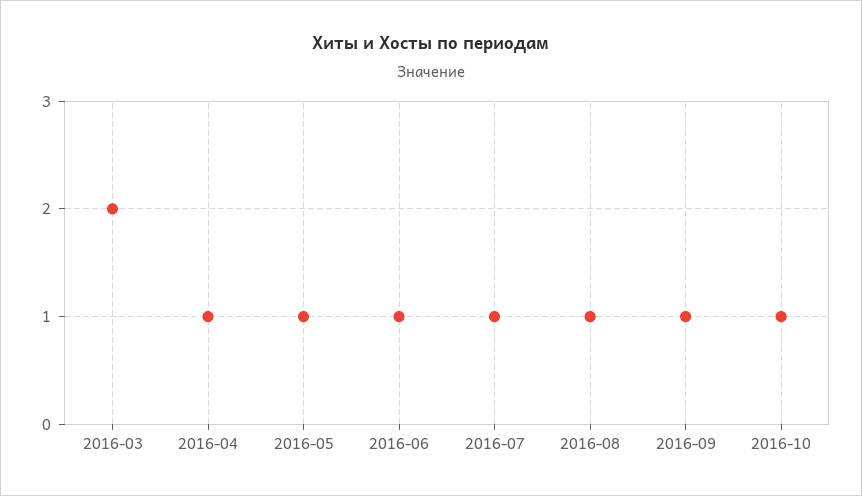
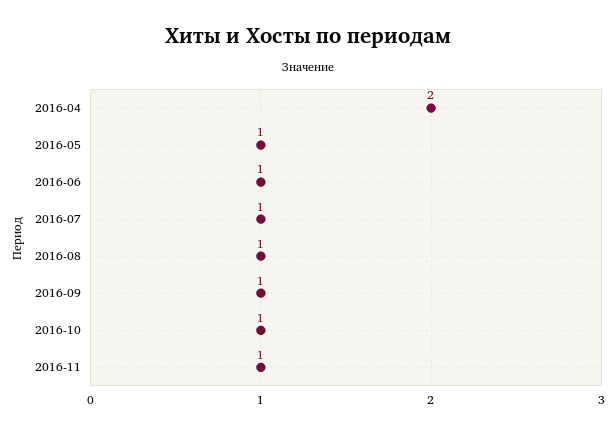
2016-03: 2 -> none
2016-04: 1 -> 2
2016-11: none -> 1

